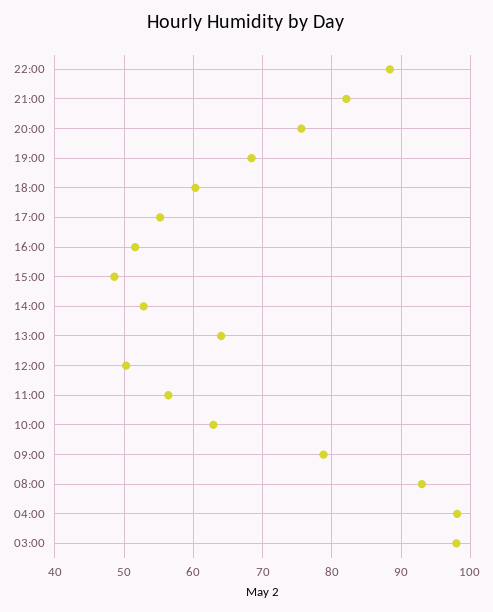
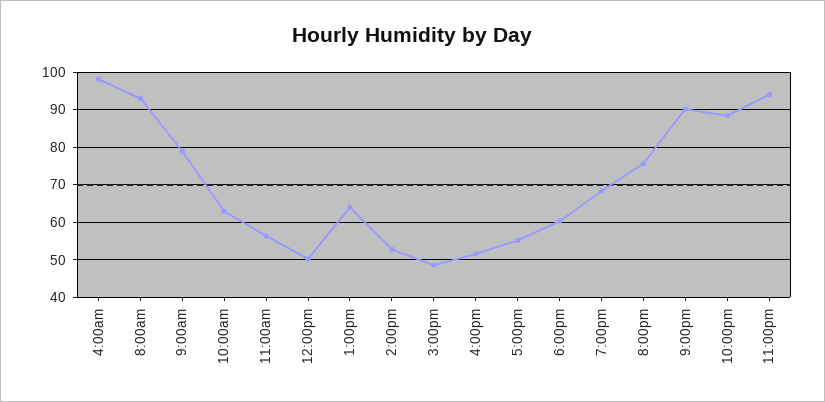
21:00: 82 -> 90
03:00: 98 -> none
11:00pm: none -> 94

